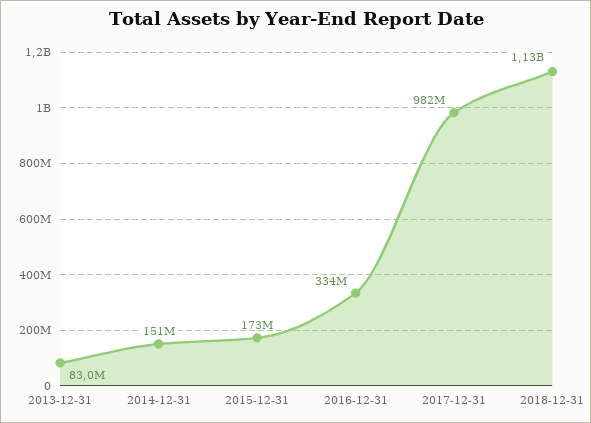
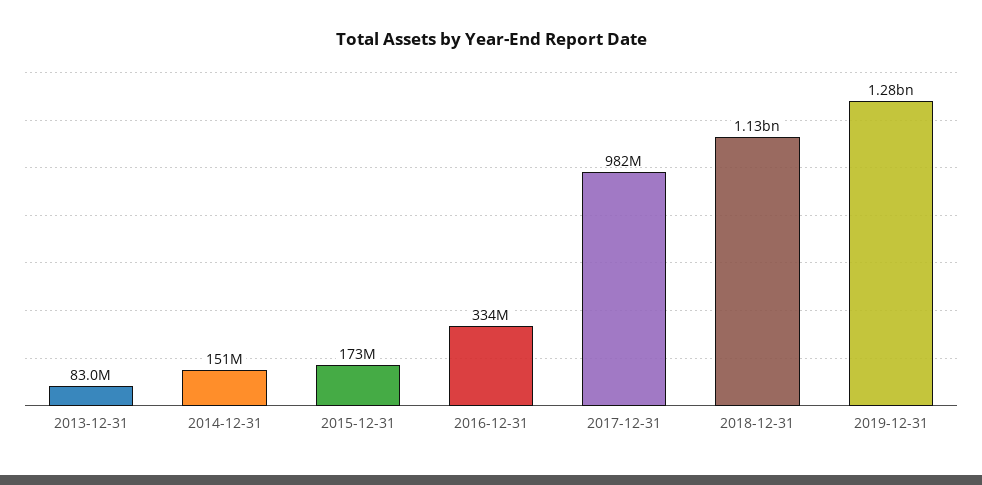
2019-12-31: none -> 1280000000

